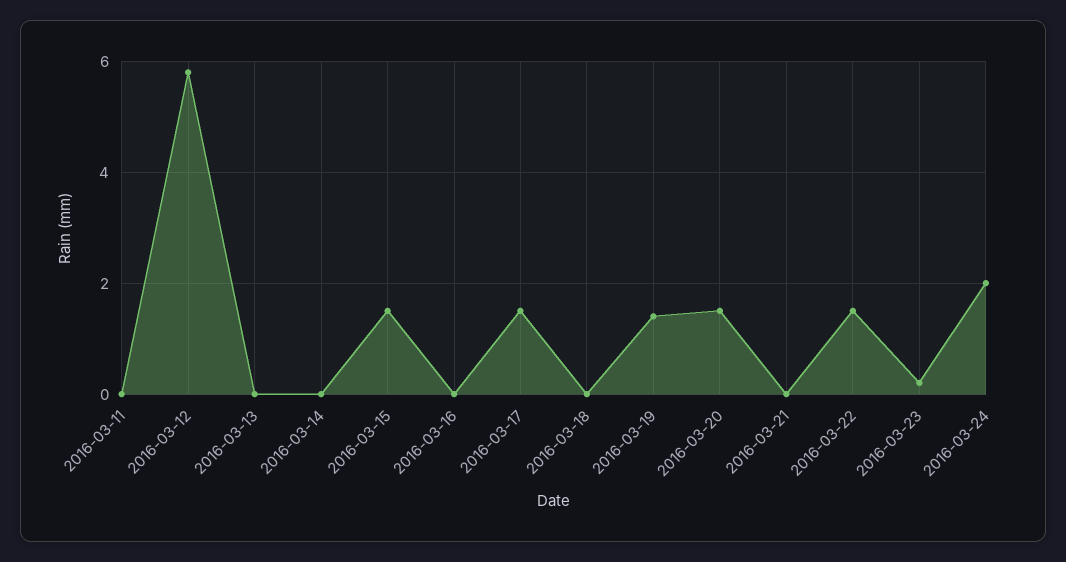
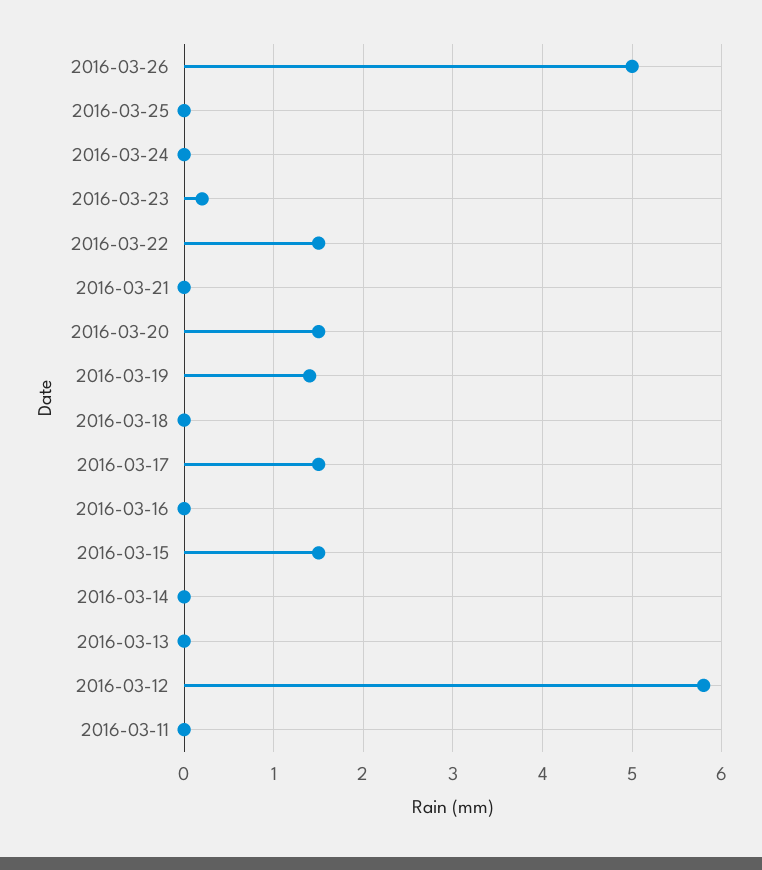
2016-03-24: 2 -> 0
2016-03-26: none -> 5
2016-03-25: none -> 0

